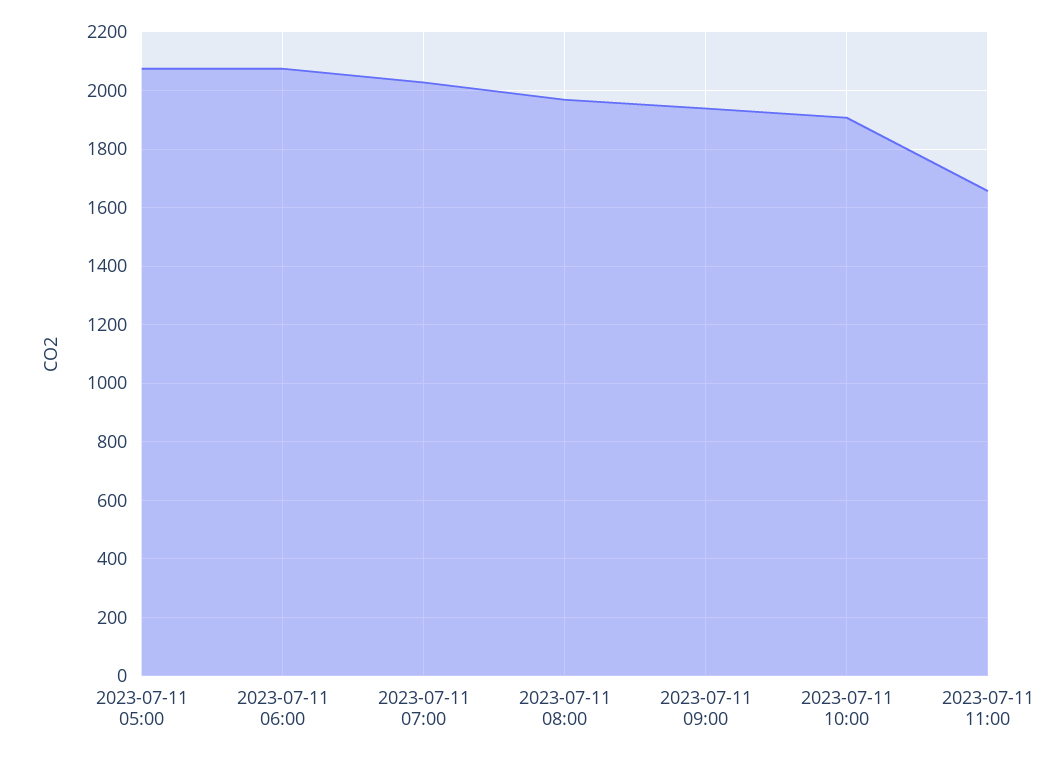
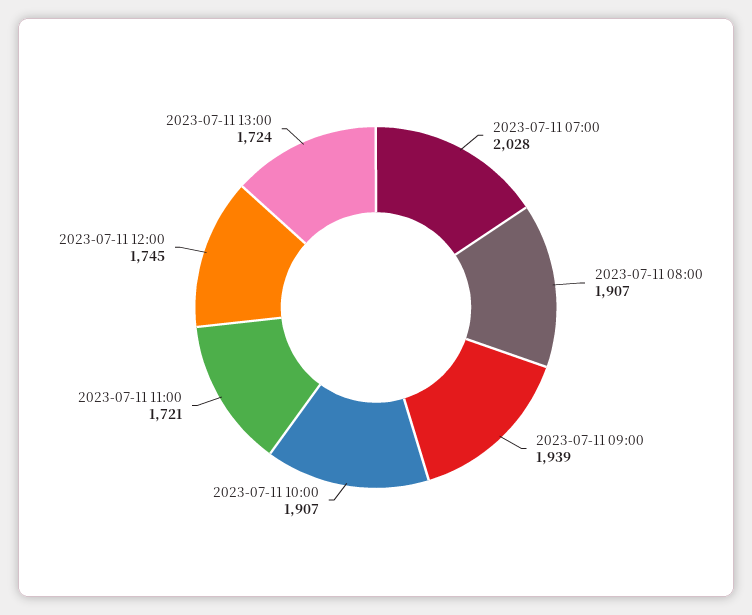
2023-07-11 05:00: 2075 -> none
2023-07-11 06:00: 2075 -> none
2023-07-11 08:00: 1975 -> 1907
2023-07-11 11:00: 1650 -> 1721
2023-07-11 12:00: none -> 1745
2023-07-11 13:00: none -> 1724

